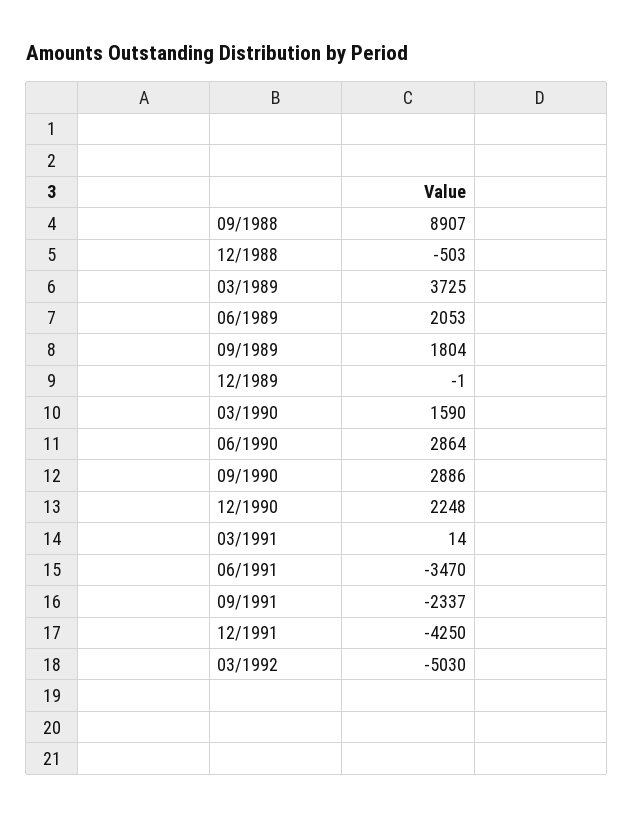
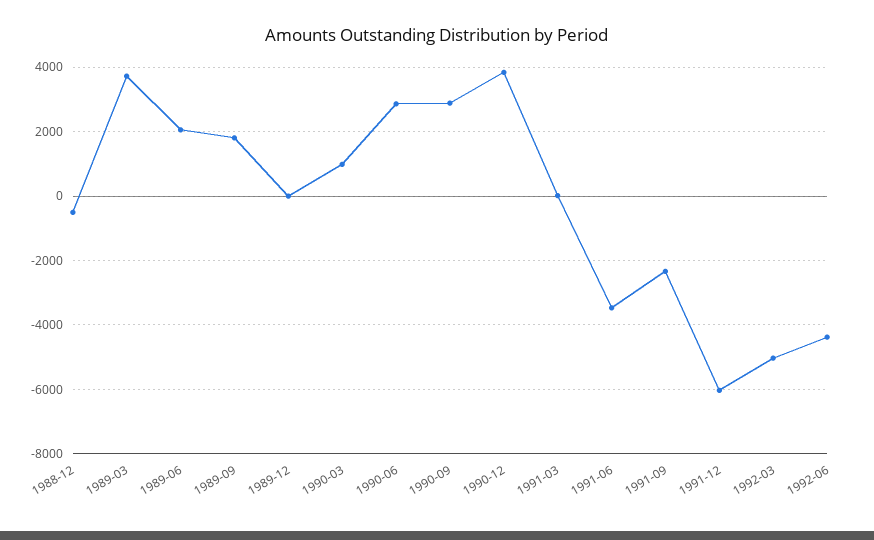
09/1988: 8907 -> none
03/1990: 1590 -> 1000
12/1990: 2248 -> 3800
12/1991: -4250 -> -6000
1992-06: none -> -4400

